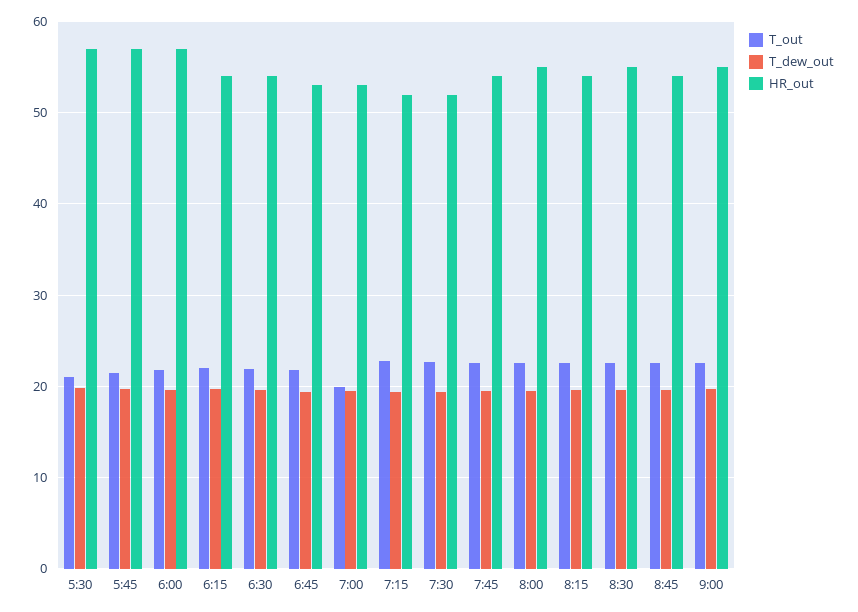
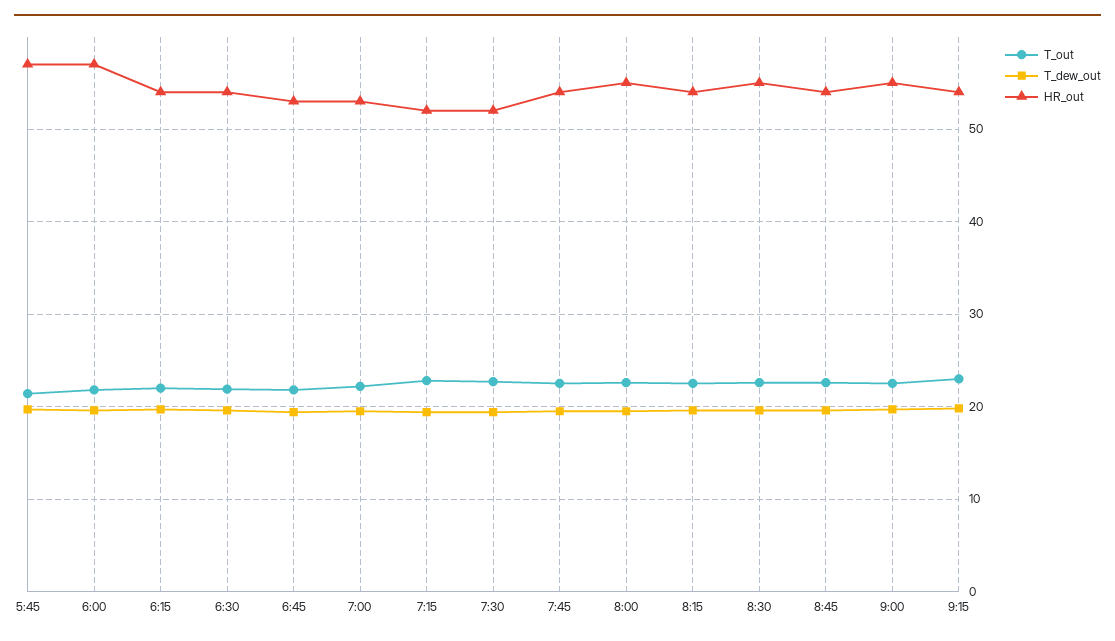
T_out, 5:30: 21 -> none
T_dew_out, 5:30: 20 -> none
HR_out, 5:30: 57 -> none
T_out, 7:00: 20 -> 22
T_out, 9:15: none -> 23
T_dew_out, 9:15: none -> 20
HR_out, 9:15: none -> 54

